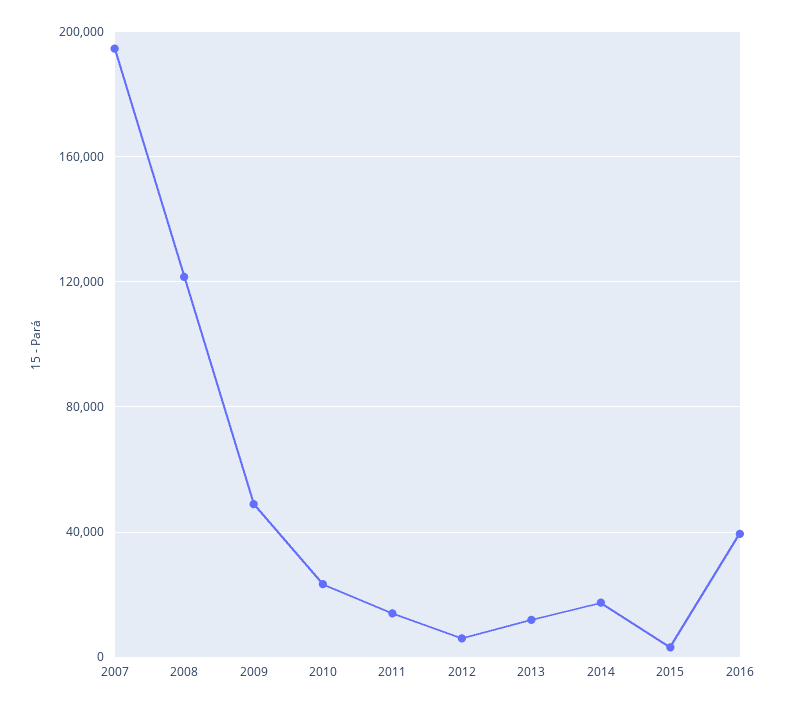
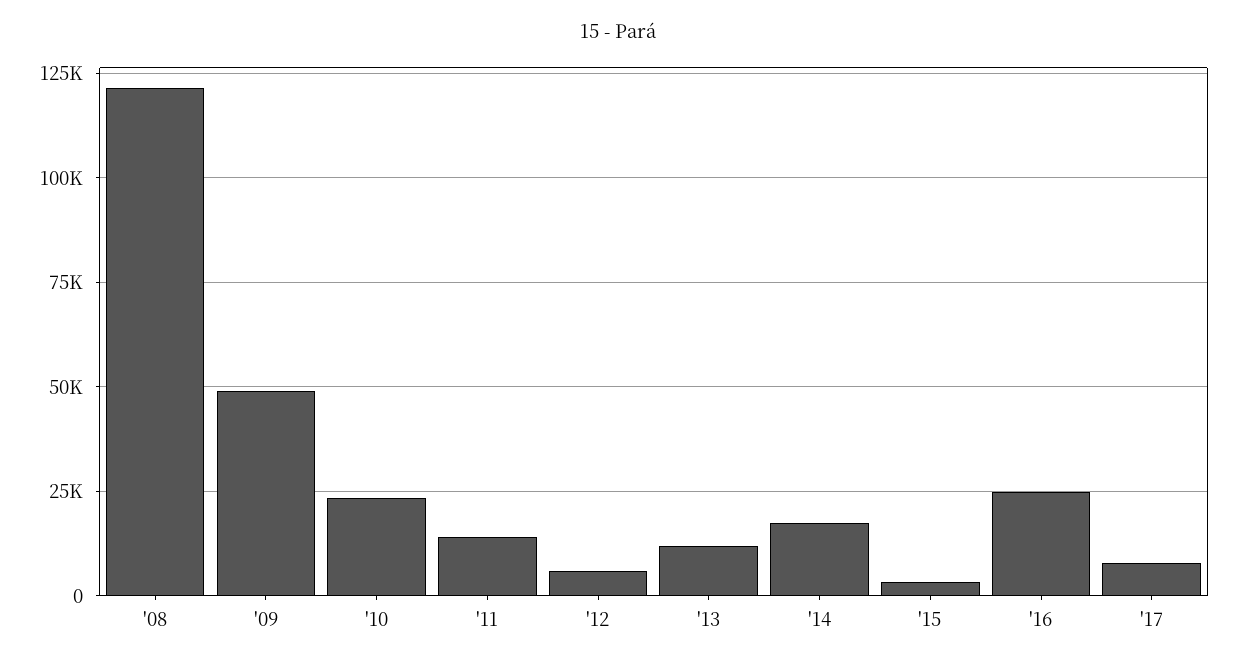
2007: 195000 -> none
2016: 40000 -> 25000
'17: none -> 7500

